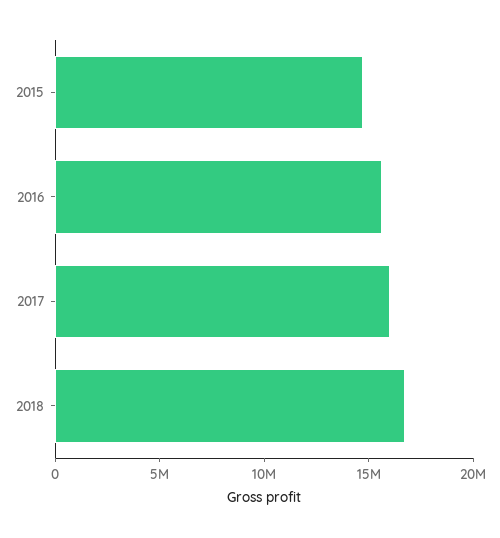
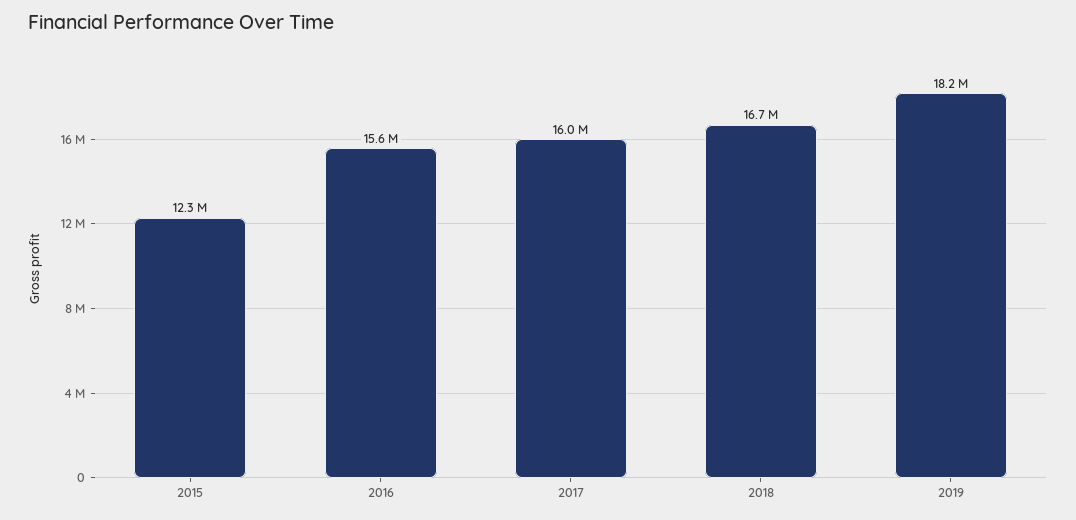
2015: 15000000 -> 12300000
2019: none -> 18200000

